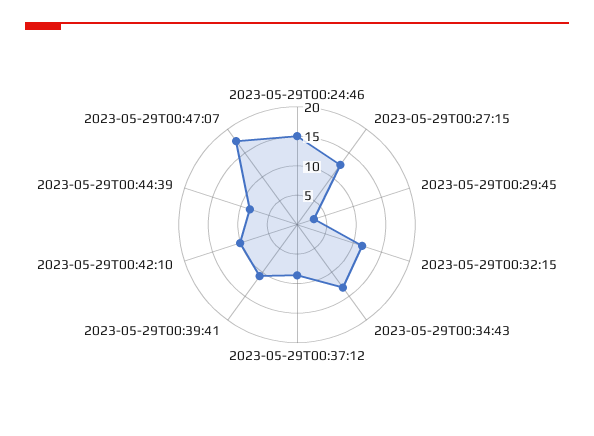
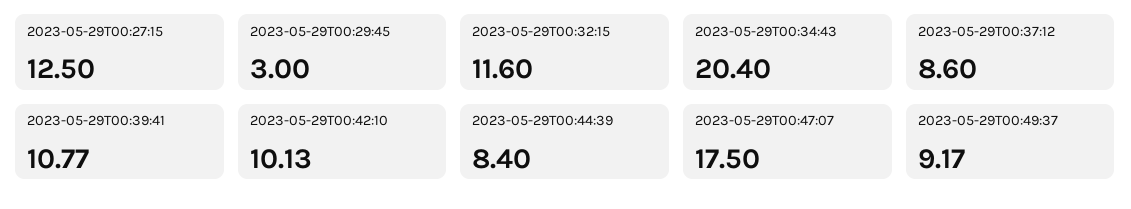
2023-05-29T00:24:46: 15 -> none
2023-05-29T00:34:43: 12.5 -> 20.4
2023-05-29T00:49:37: none -> 9.17

